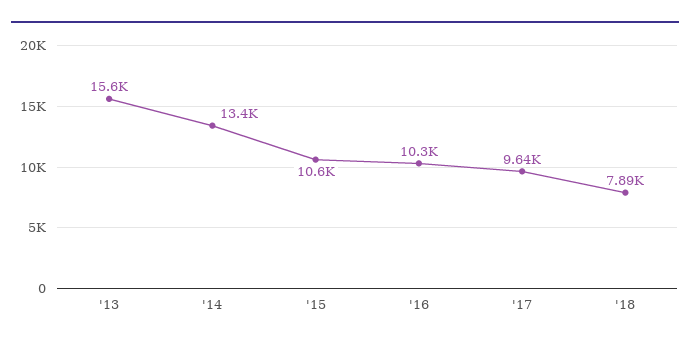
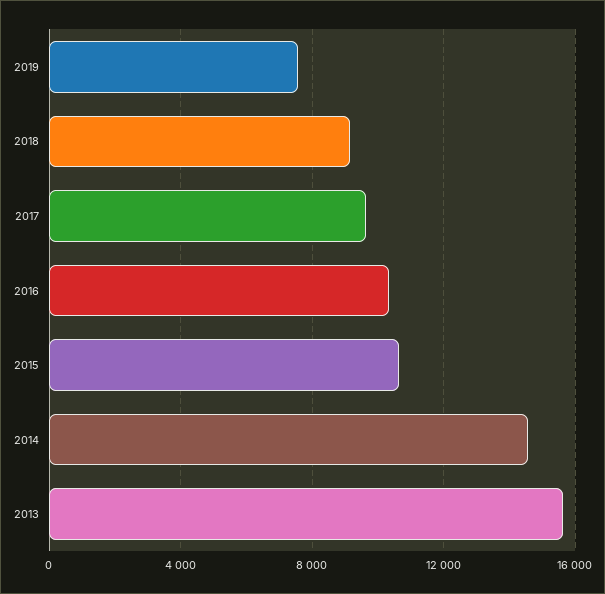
'14: 13400 -> 14500
'18: 7890 -> 9000
2019: none -> 7500

